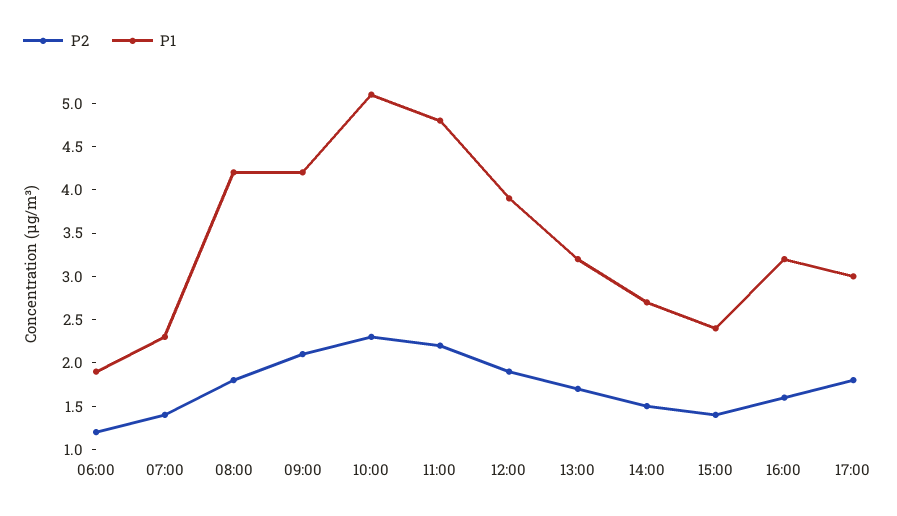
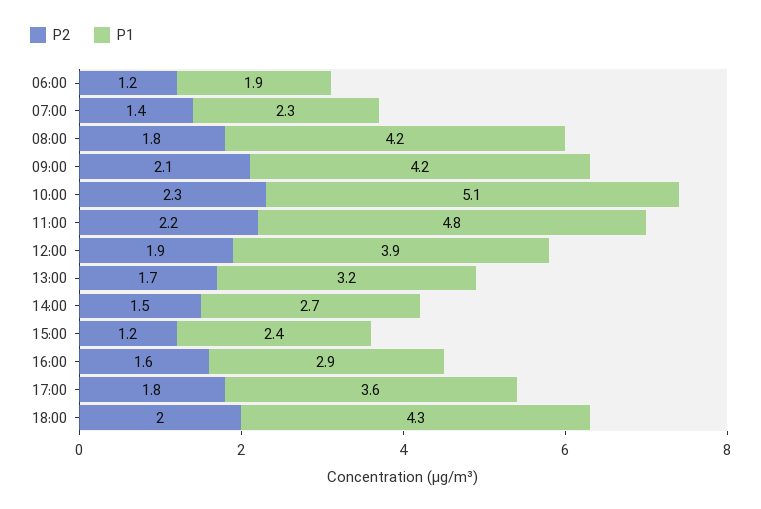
P2, 15:00: 1.4 -> 1.2
P1, 16:00: 3.2 -> 2.9
P1, 17:00: 3 -> 3.6
P2, 18:00: none -> 2
P1, 18:00: none -> 4.3

